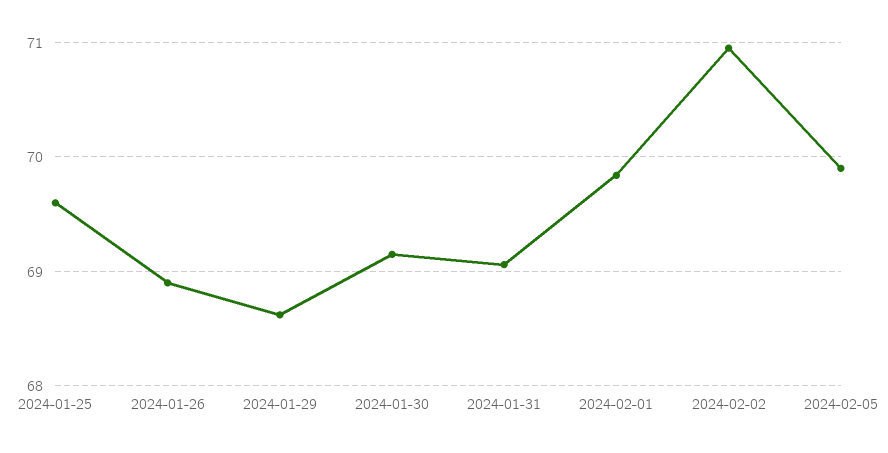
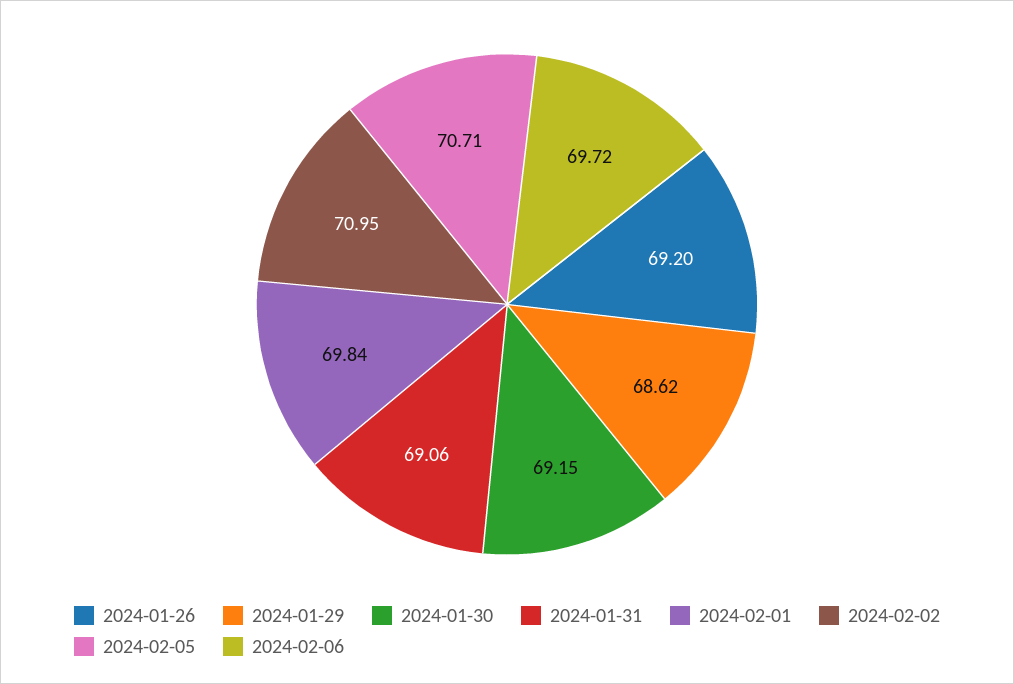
2024-01-25: 69.6 -> none
2024-01-26: 68.9 -> 69.2
2024-02-05: 69.9 -> 70.71
2024-02-06: none -> 69.72

